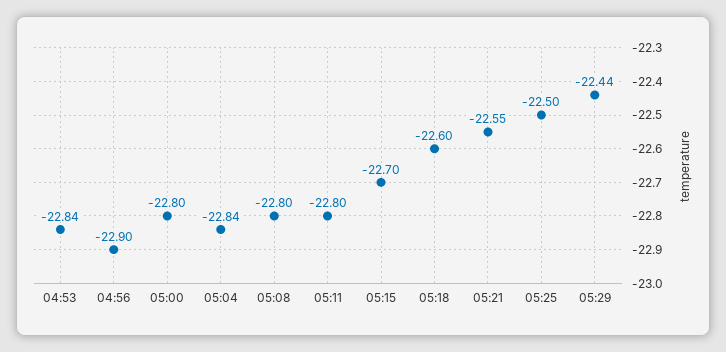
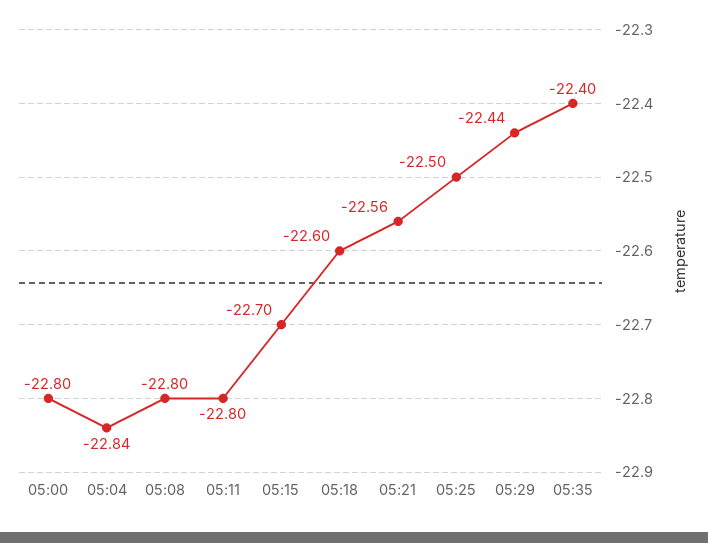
04:53: -22.84 -> none
04:56: -22.9 -> none
05:21: -22.55 -> -22.56
05:35: none -> -22.4

